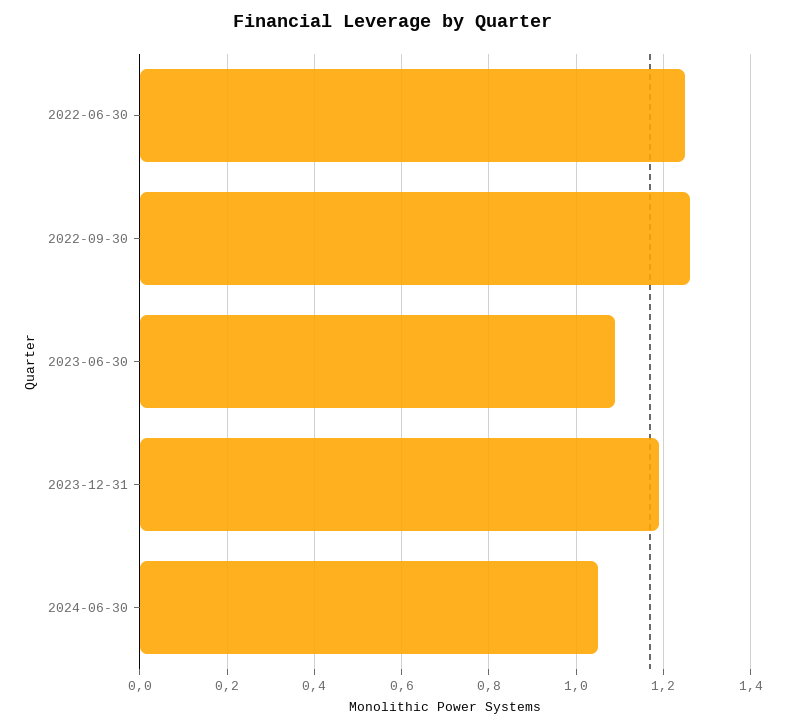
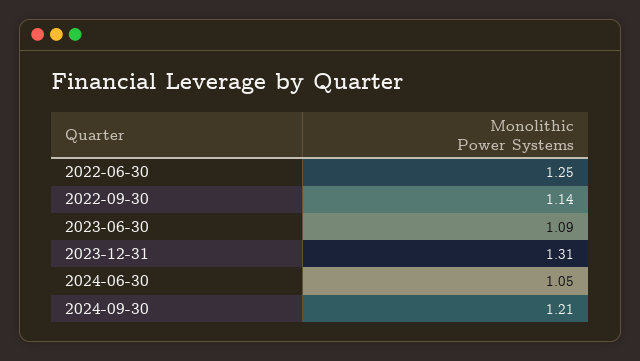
2022-09-30: 1.25 -> 1.14
2023-12-31: 1.2 -> 1.31
2024-09-30: none -> 1.21

